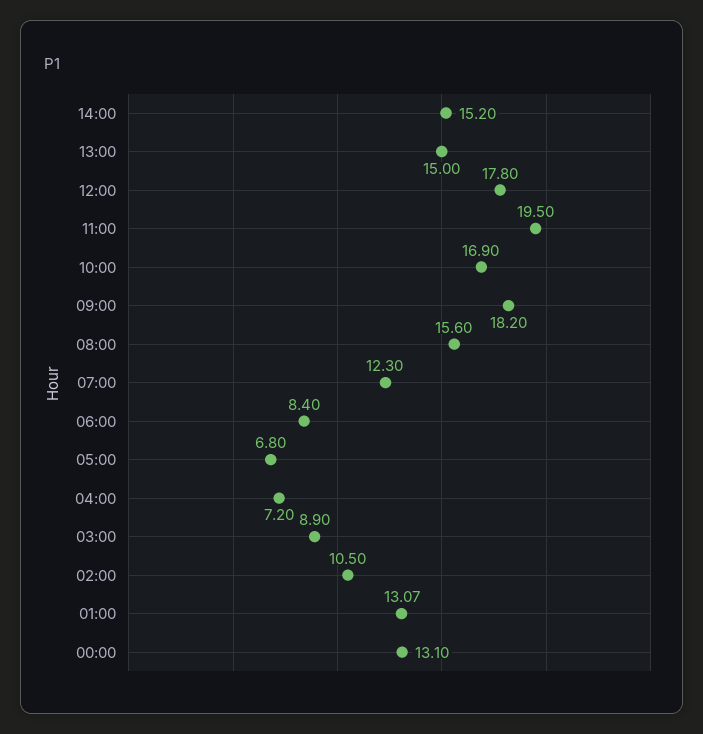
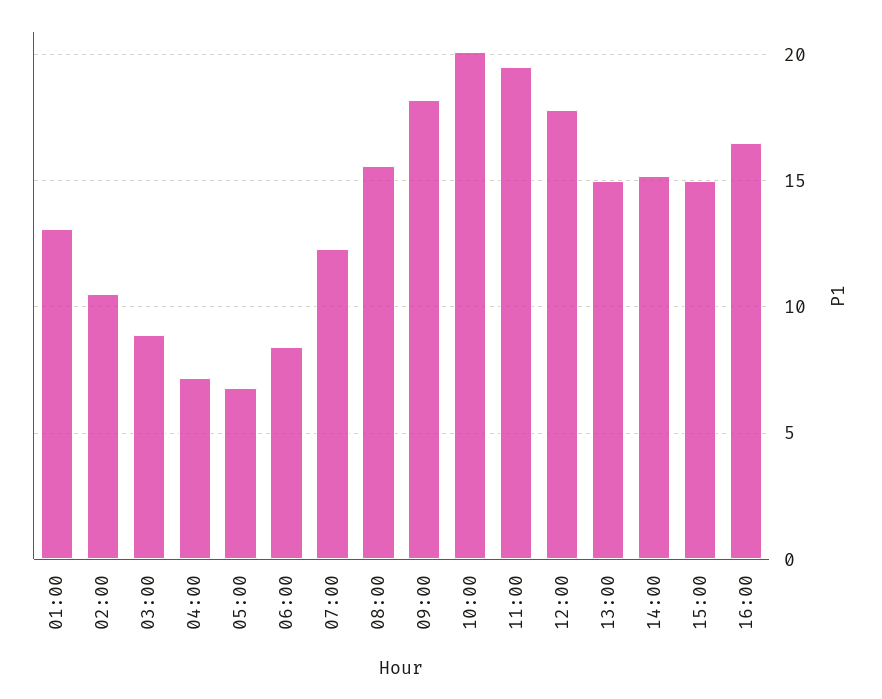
10:00: 16.9 -> 20
00:00: 13.1 -> none
15:00: none -> 15
16:00: none -> 16.5

